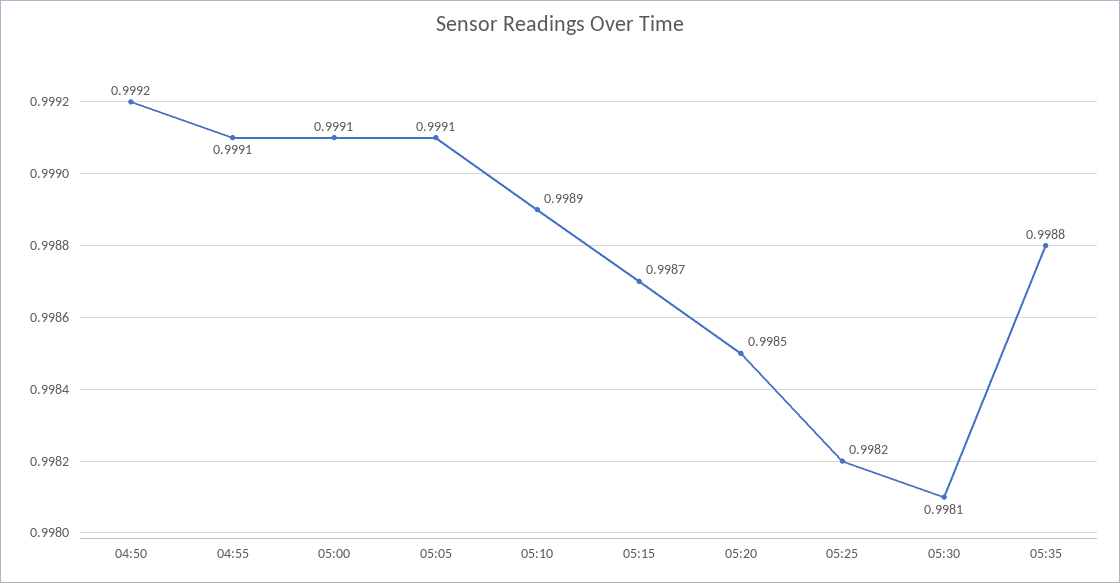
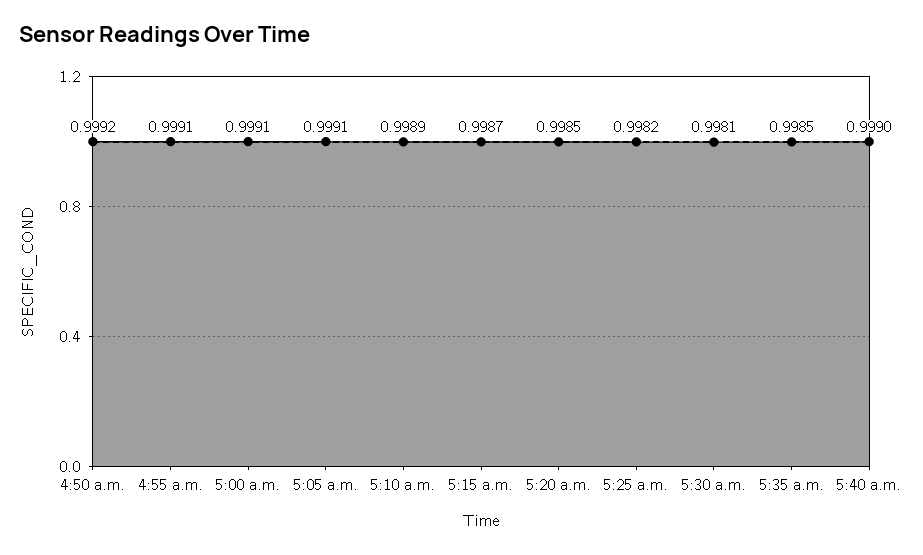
05:35: 0.9988 -> 0.9985
5:40 a.m.: none -> 0.999

